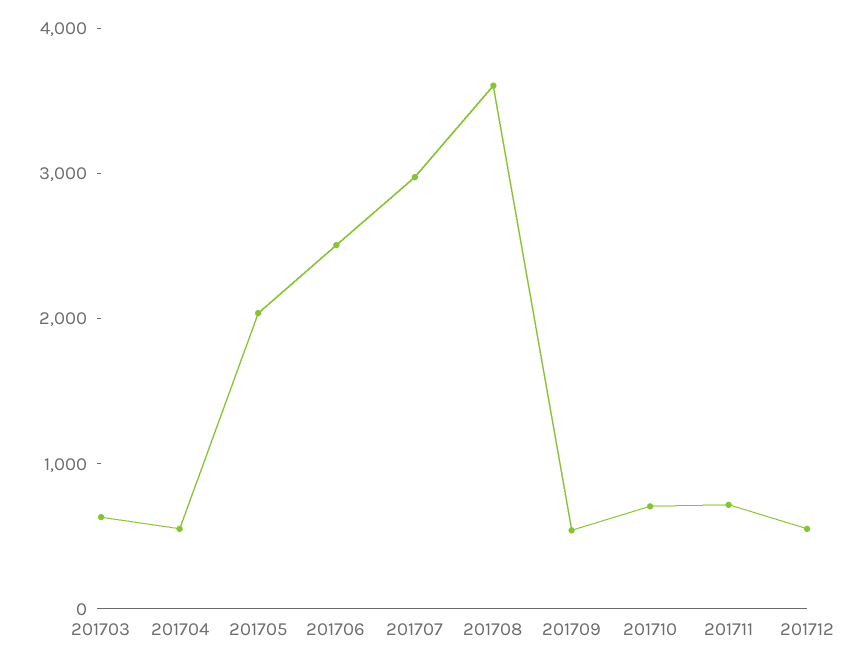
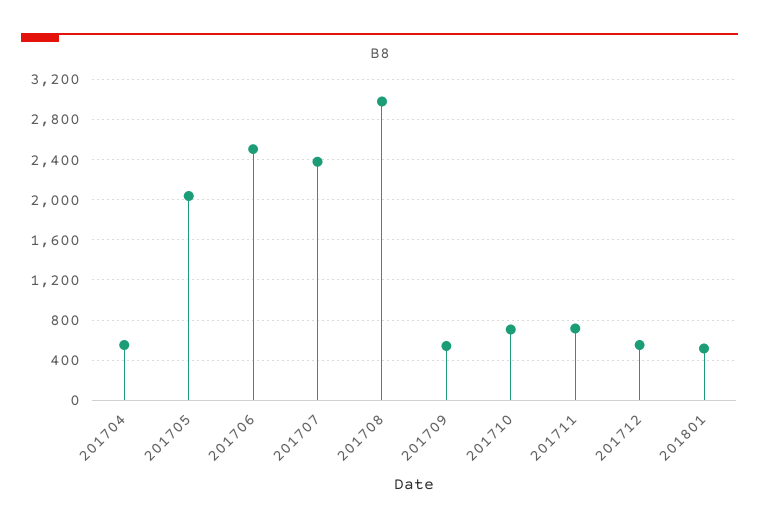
201703: 600 -> none
201707: 3000 -> 2400
201708: 3600 -> 3000
201801: none -> 500

